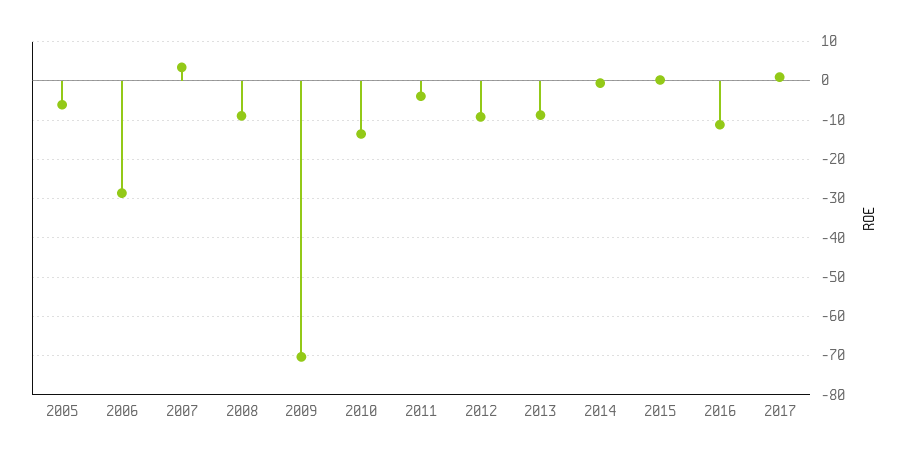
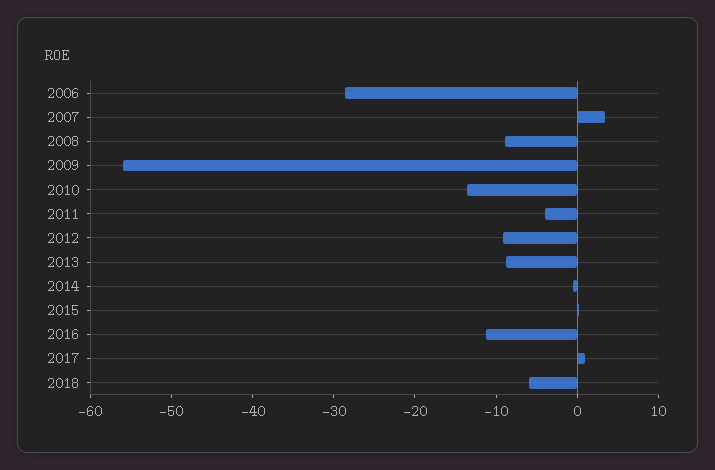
2005: -6 -> none
2009: -70 -> -56
2018: none -> -6

